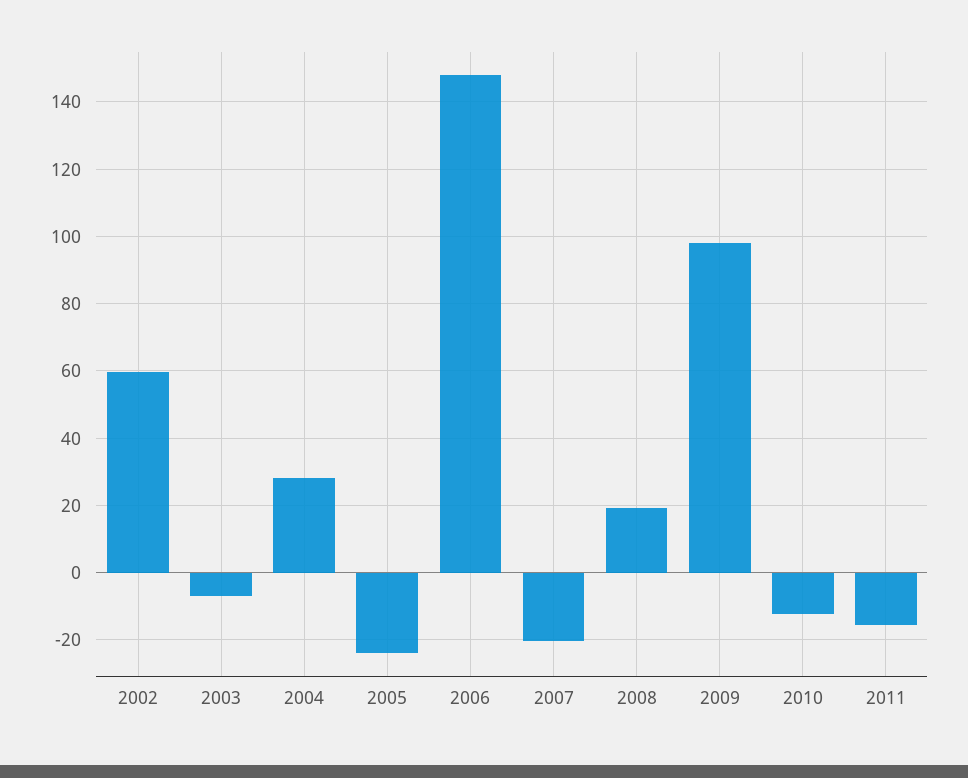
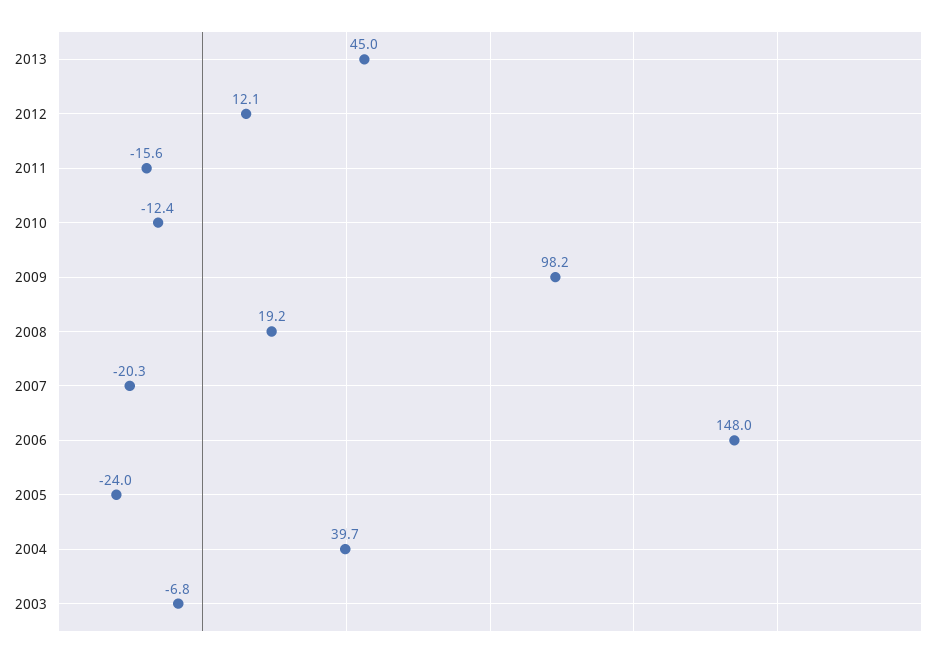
2002: 60 -> none
2004: 28 -> 39.7
2013: none -> 45
2012: none -> 12.1

